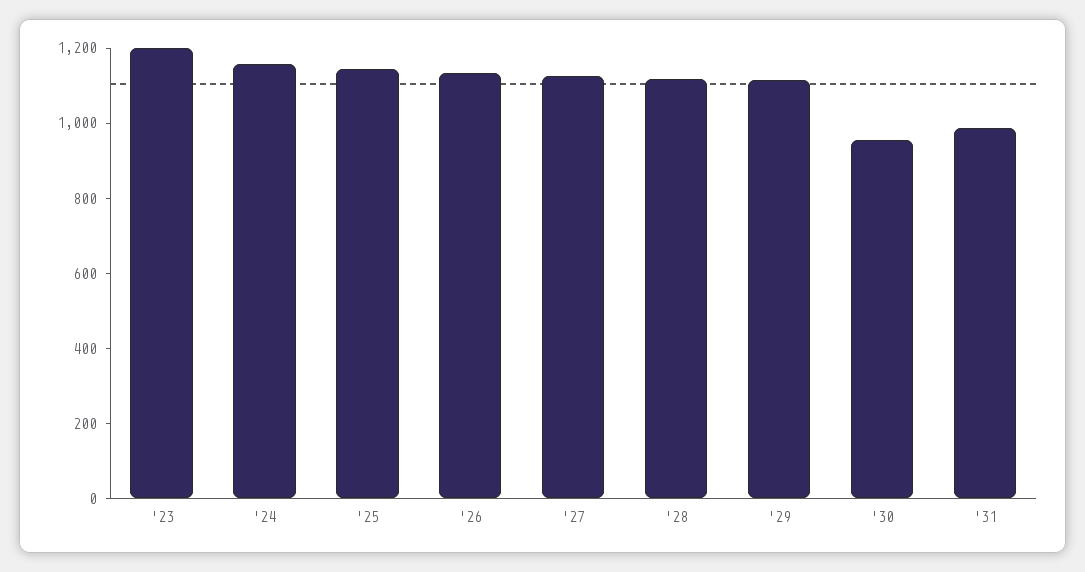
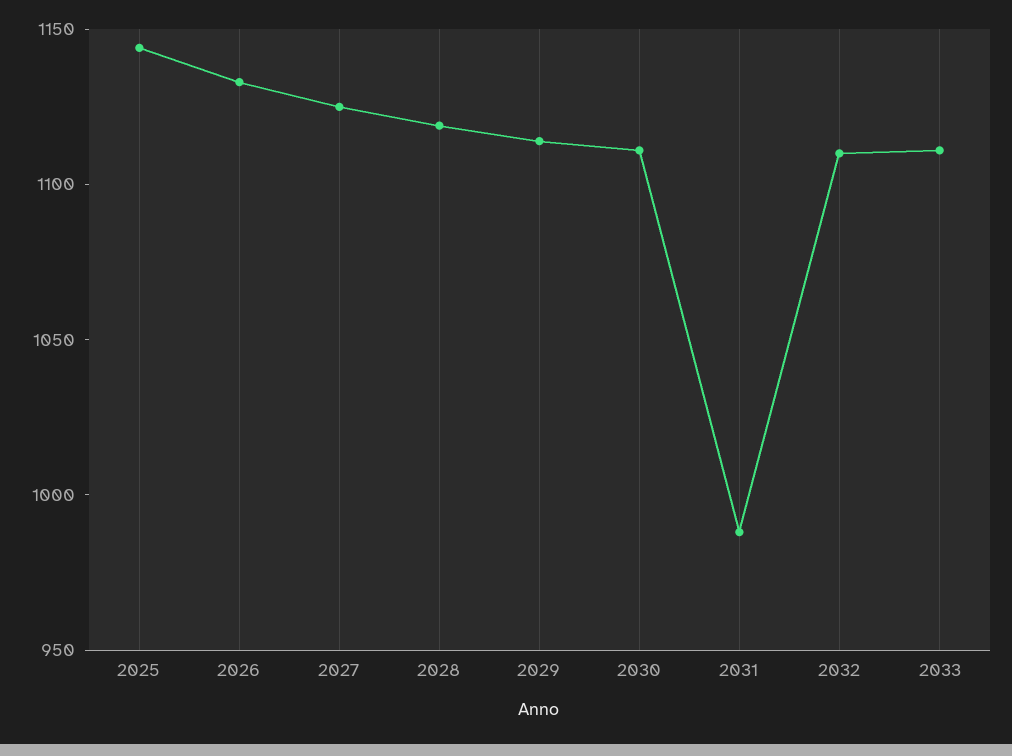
'23: 1200 -> none
'24: 1150 -> none
'30: 950 -> 1110
2032: none -> 1110
2033: none -> 1110

